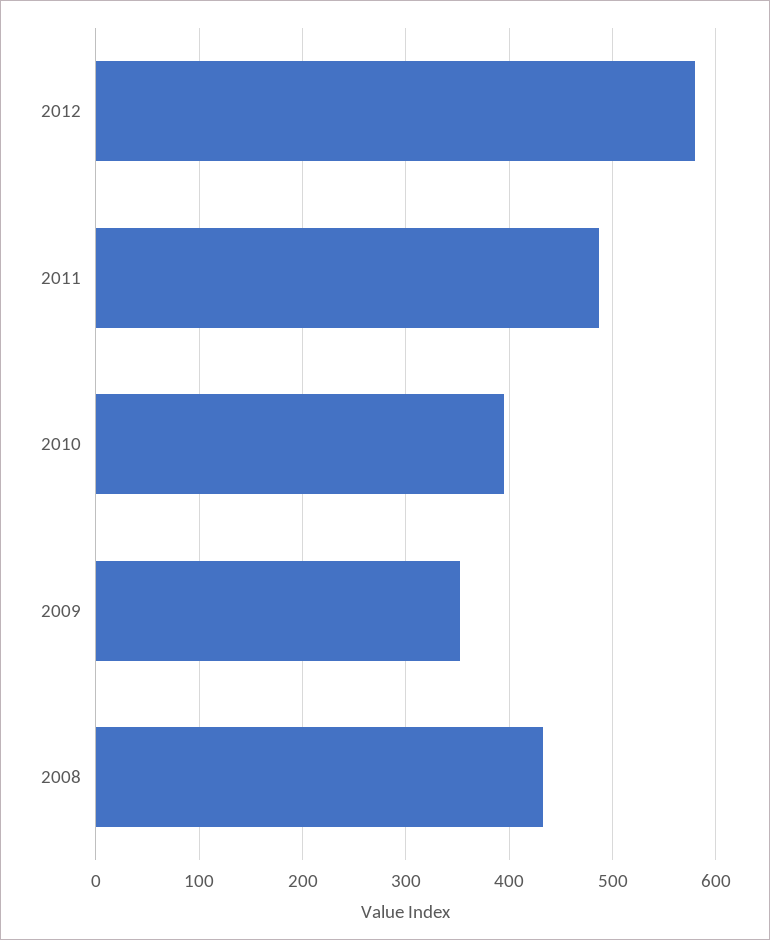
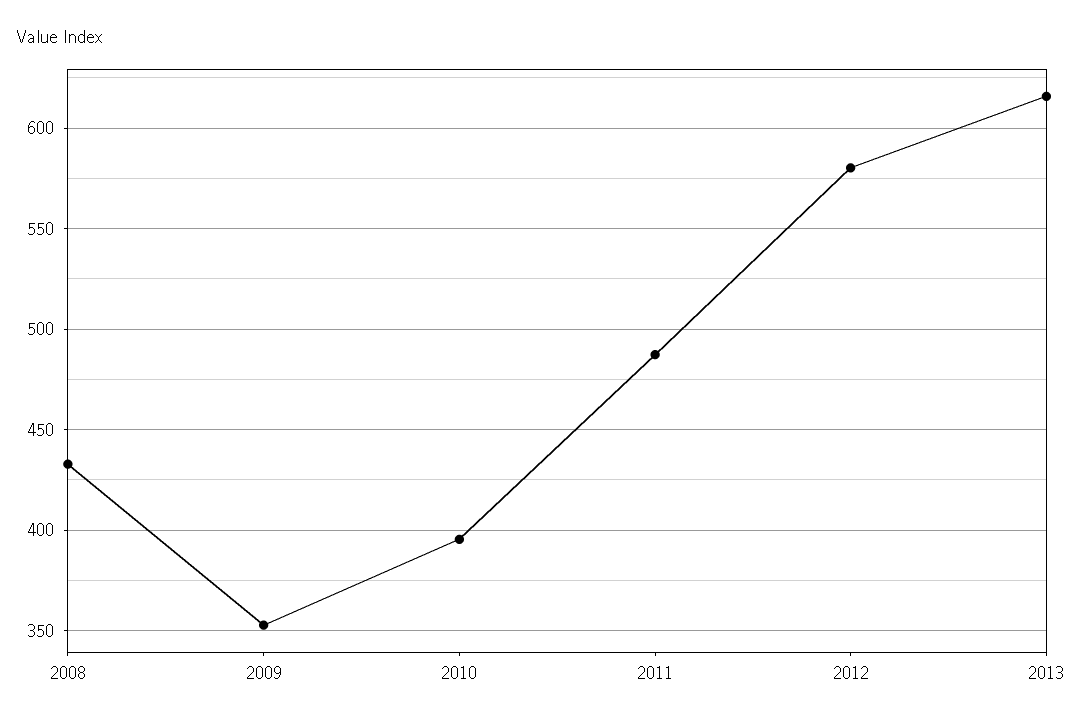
2013: none -> 615

